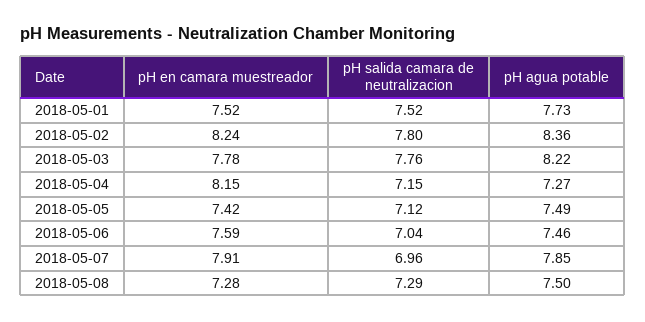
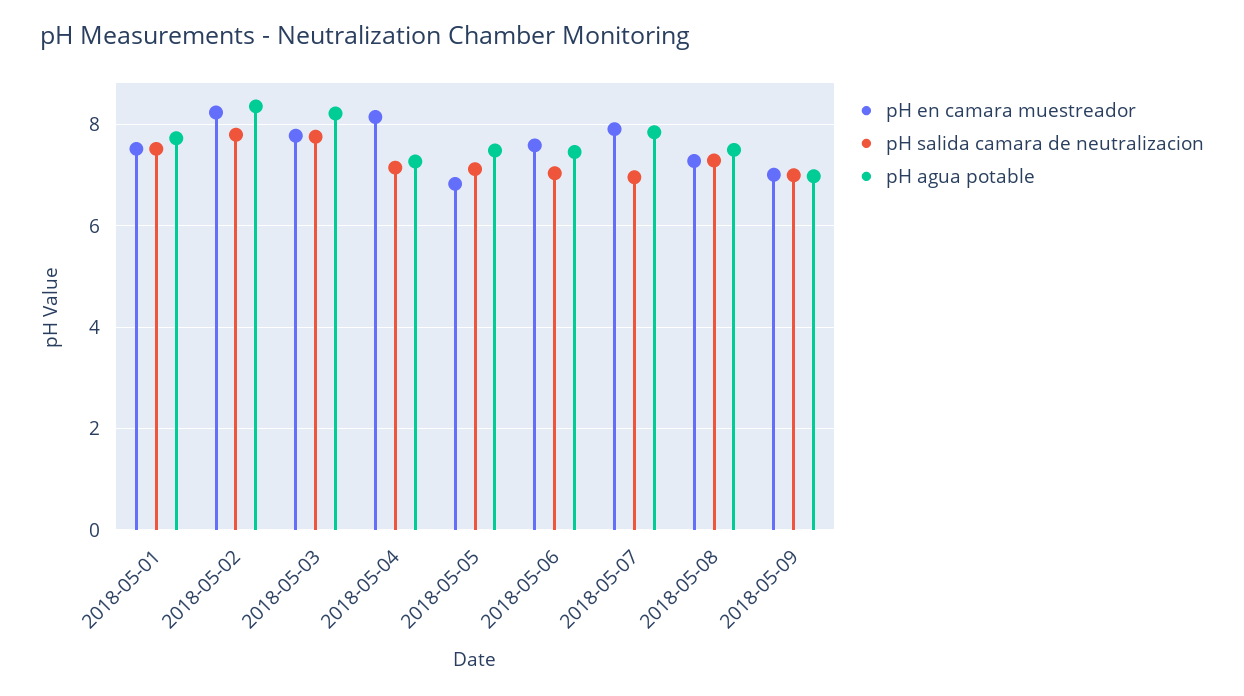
pH en camara muestreador, 2018-05-05: 7.42 -> 6.8
pH en camara muestreador, 2018-05-09: none -> 7
pH salida camara de neutralizacion, 2018-05-09: none -> 7
pH agua potable, 2018-05-09: none -> 7

